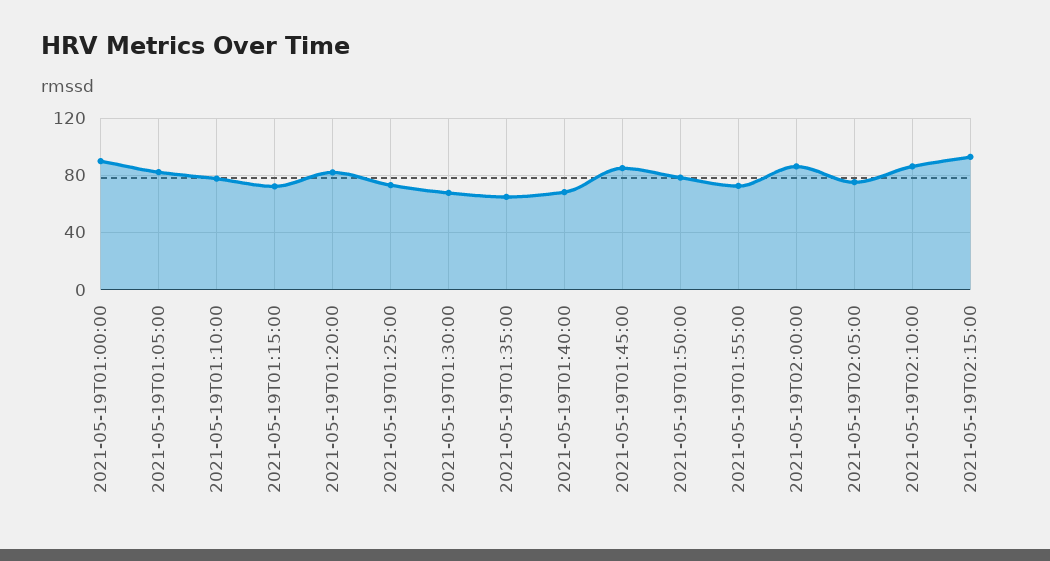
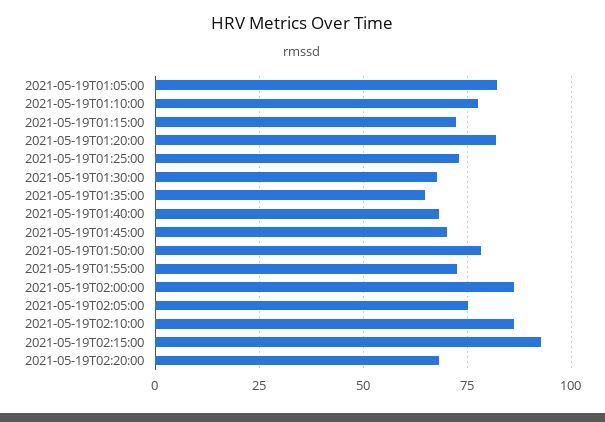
2021-05-19T01:00:00: 90 -> none
2021-05-19T01:45:00: 85 -> 70
2021-05-19T02:20:00: none -> 67.5

